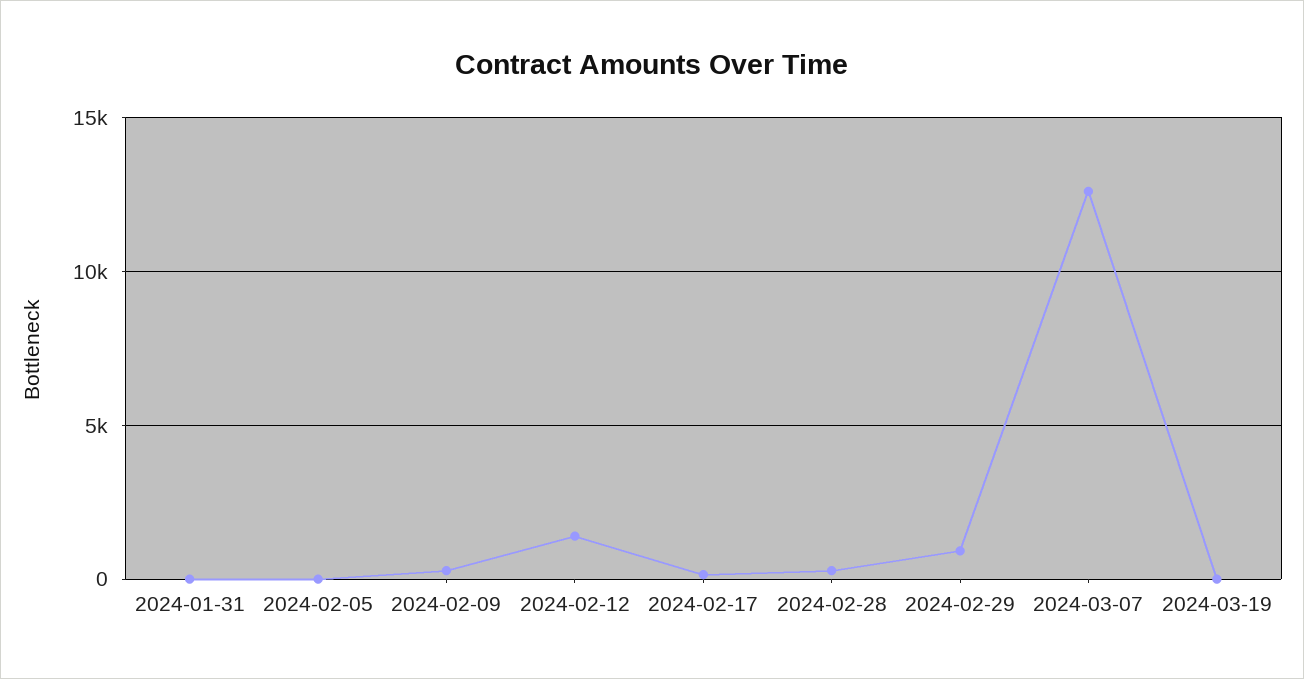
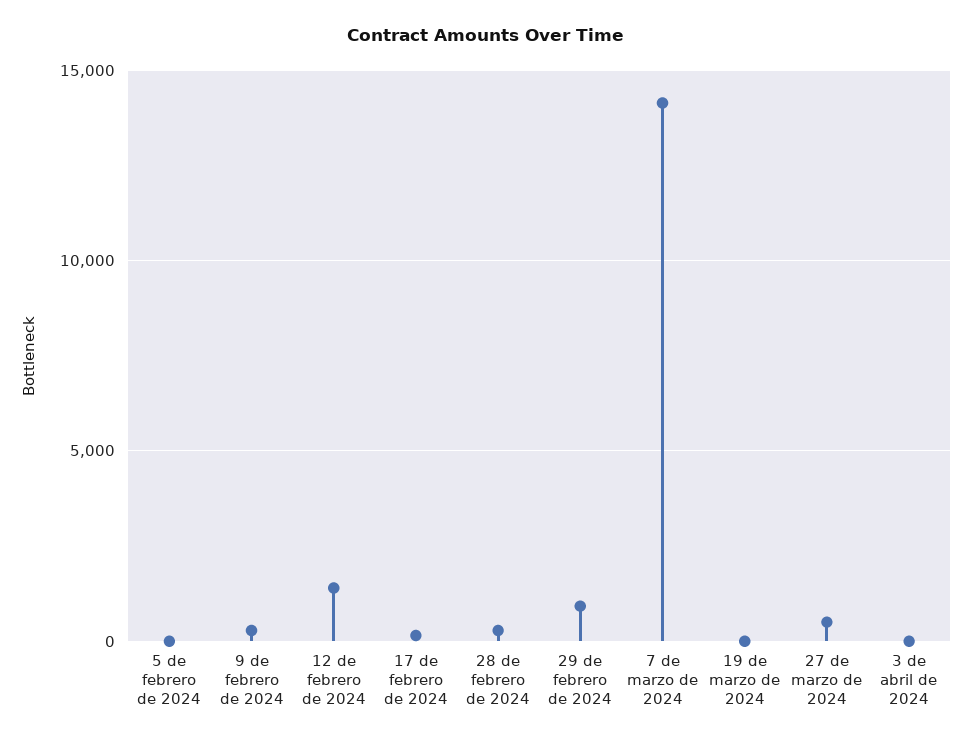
2024-01-31: 0 -> none
2024-03-07: 12500 -> 14000
27 de marzo de 2024: none -> 500
3 de abril de 2024: none -> 0

